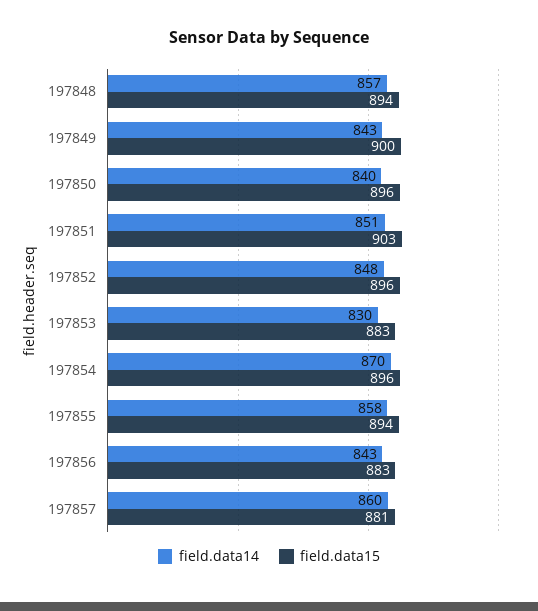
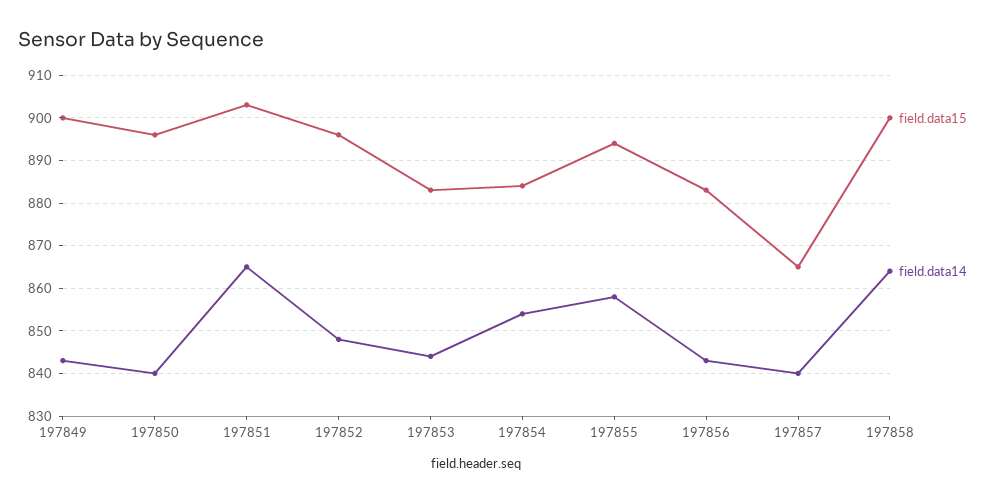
field.data14, 197848: 857 -> none
field.data15, 197848: 894 -> none
field.data14, 197851: 851 -> 865
field.data14, 197853: 830 -> 845
field.data14, 197854: 870 -> 855
field.data15, 197854: 896 -> 885
field.data14, 197857: 860 -> 840
field.data15, 197857: 881 -> 865
field.data15, 197858: none -> 900
field.data14, 197858: none -> 865

